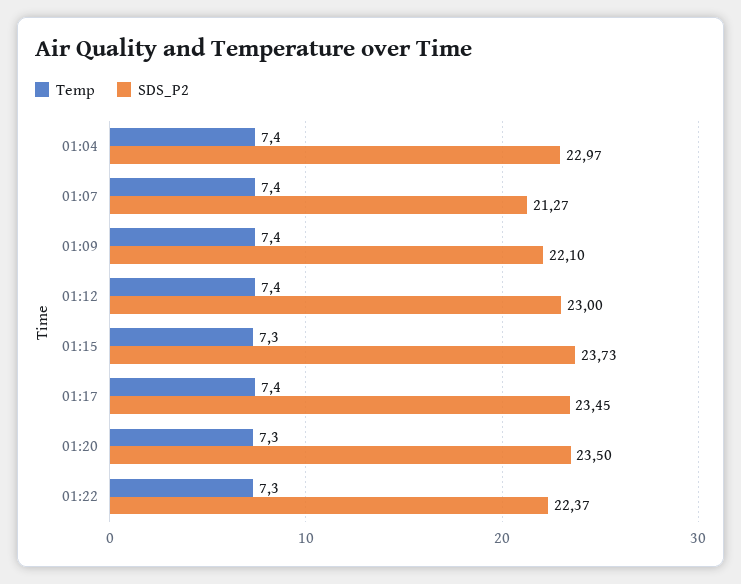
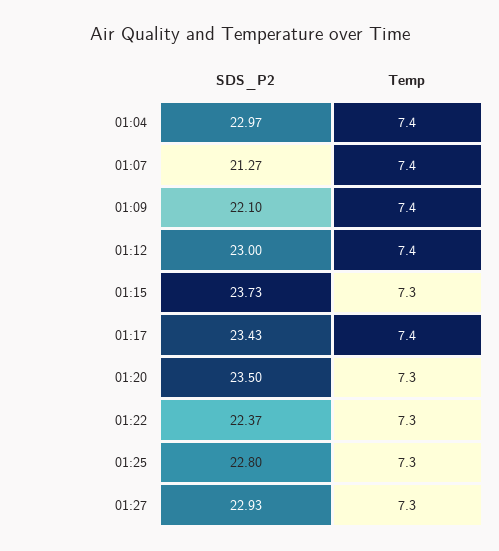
SDS_P2, 01:17: 23.45 -> 23.43
SDS_P2, 01:25: none -> 22.8
Temp, 01:25: none -> 7.3
SDS_P2, 01:27: none -> 22.93
Temp, 01:27: none -> 7.3

